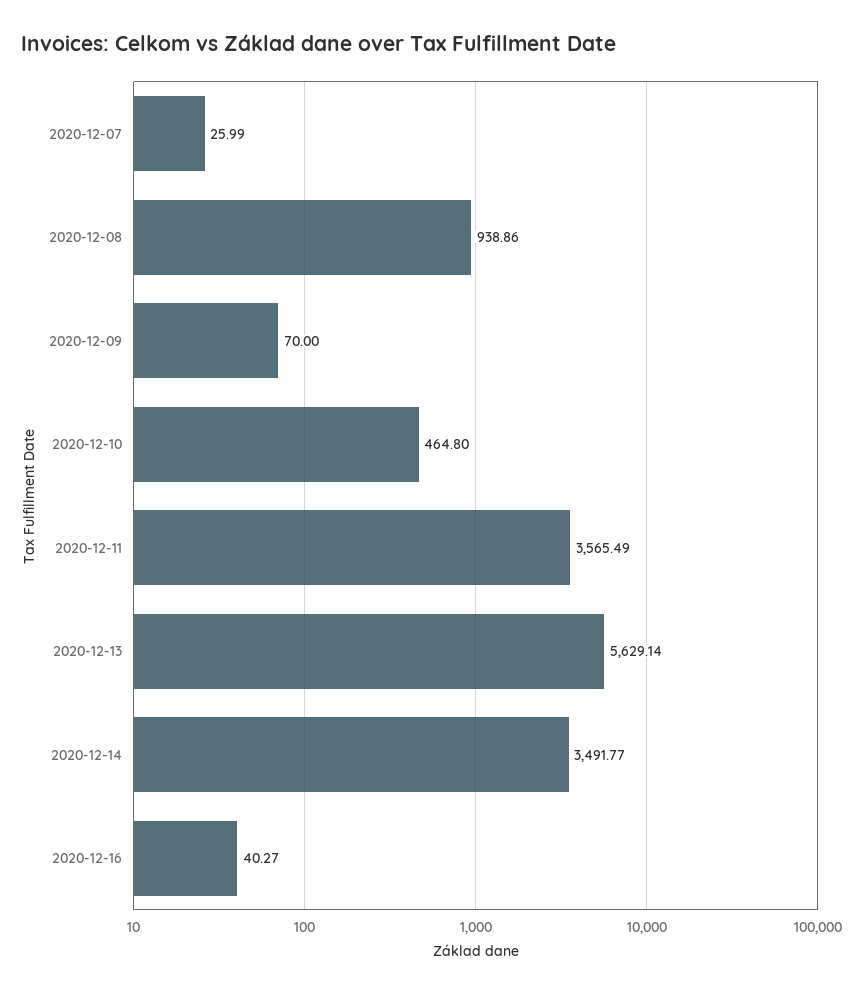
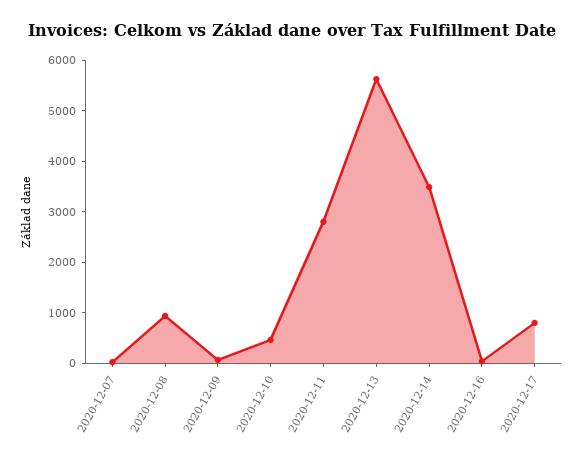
2020-12-11: 3565.49 -> 2800
2020-12-17: none -> 800

